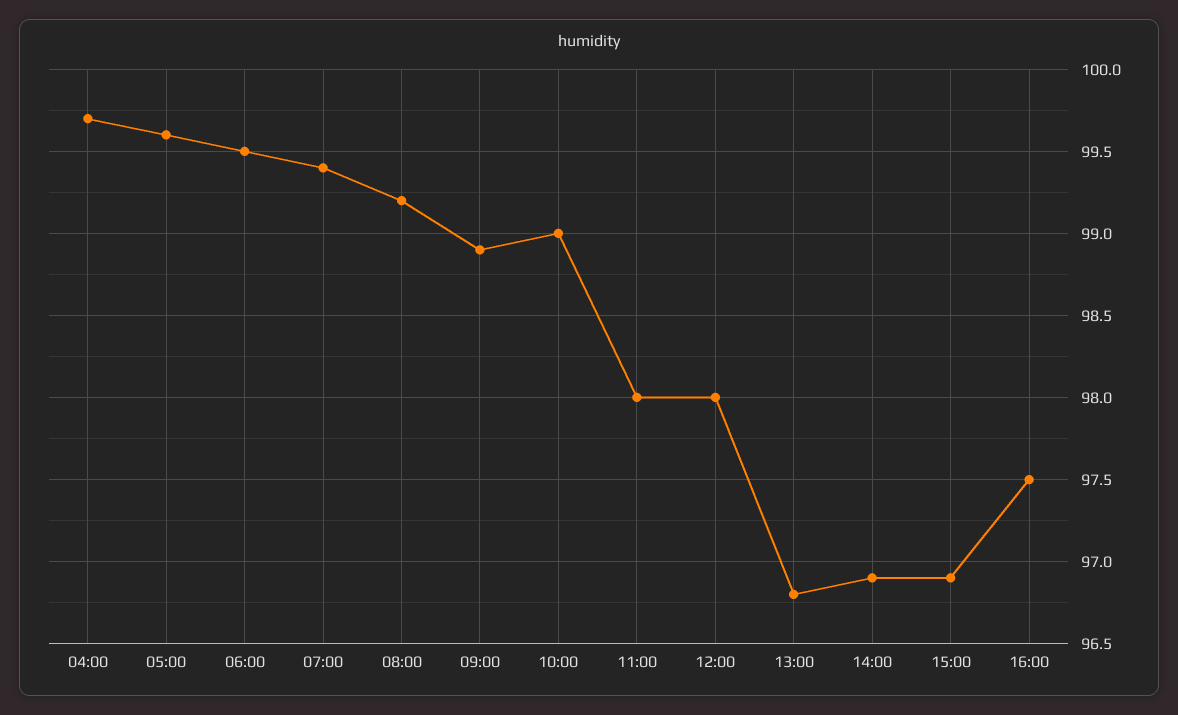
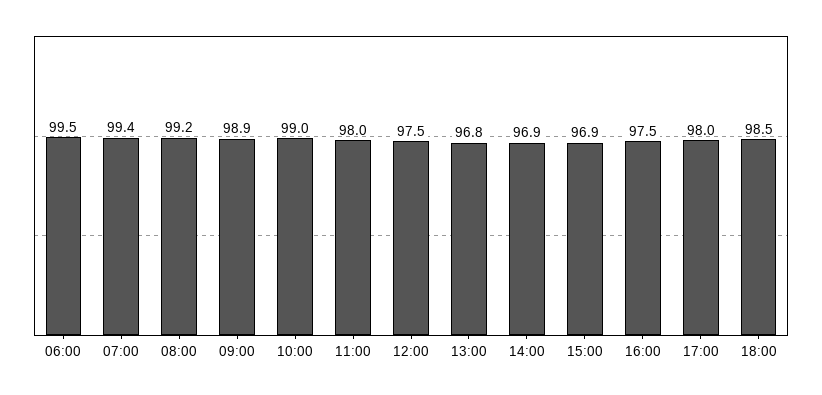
04:00: 99.7 -> none
05:00: 99.6 -> none
12:00: 98 -> 97.5
17:00: none -> 98
18:00: none -> 98.5

